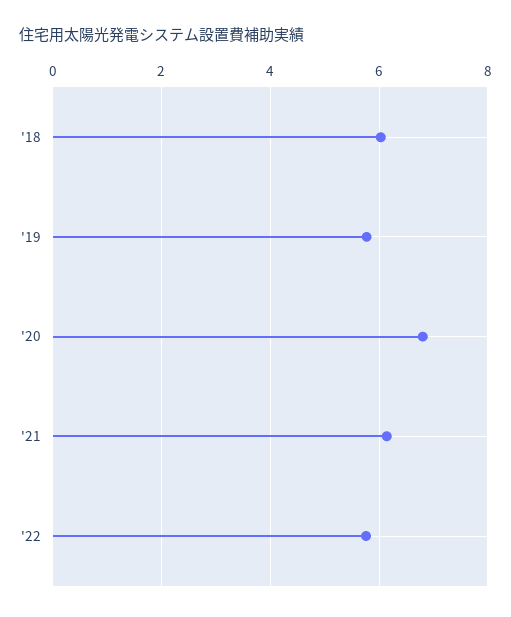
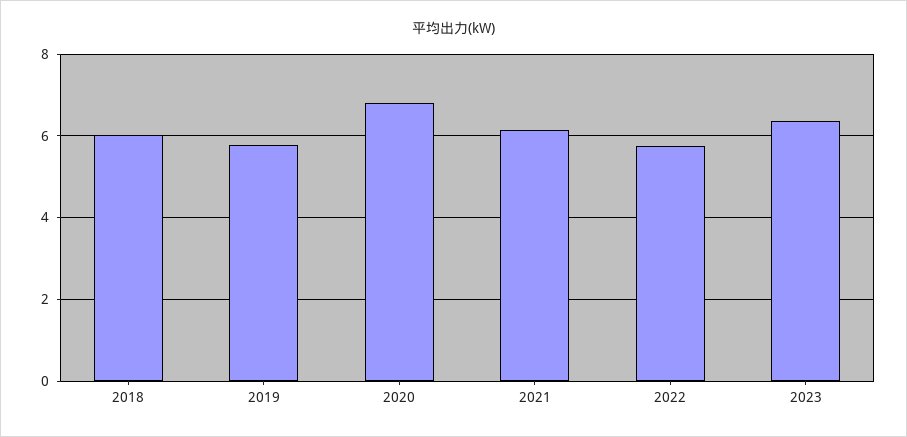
2023: none -> 6.4

